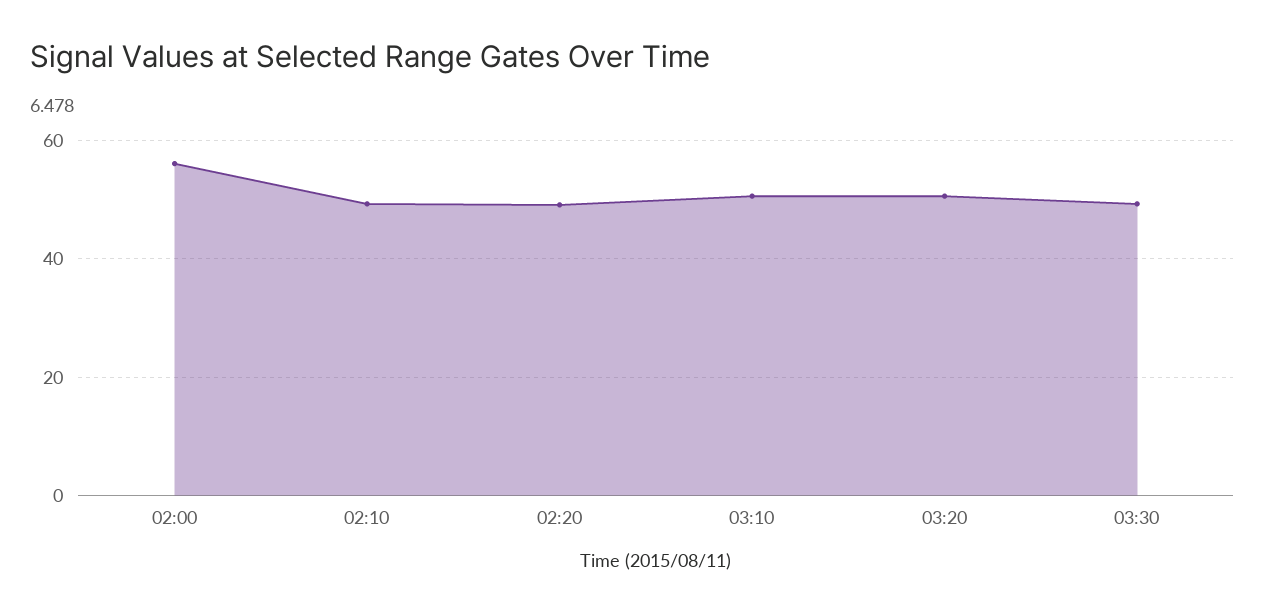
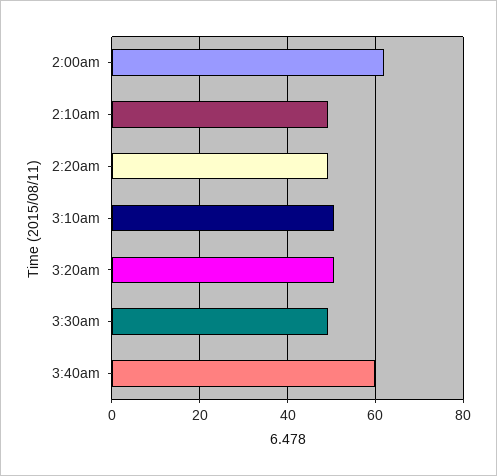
02:00: 56 -> 62
3:40am: none -> 60

